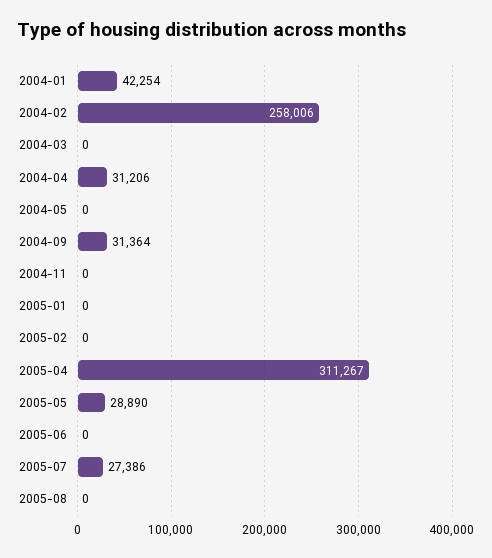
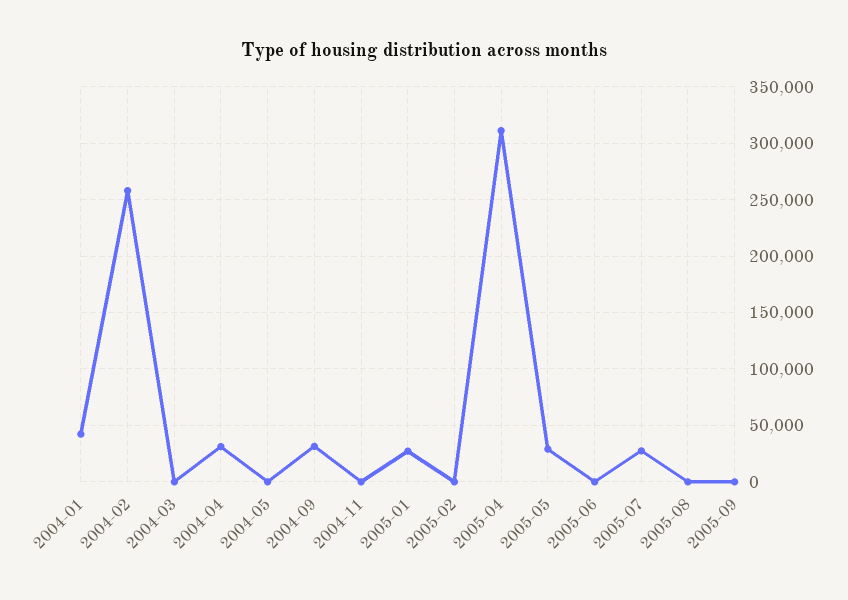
2005-01: 0 -> 30000
2005-09: none -> 0

